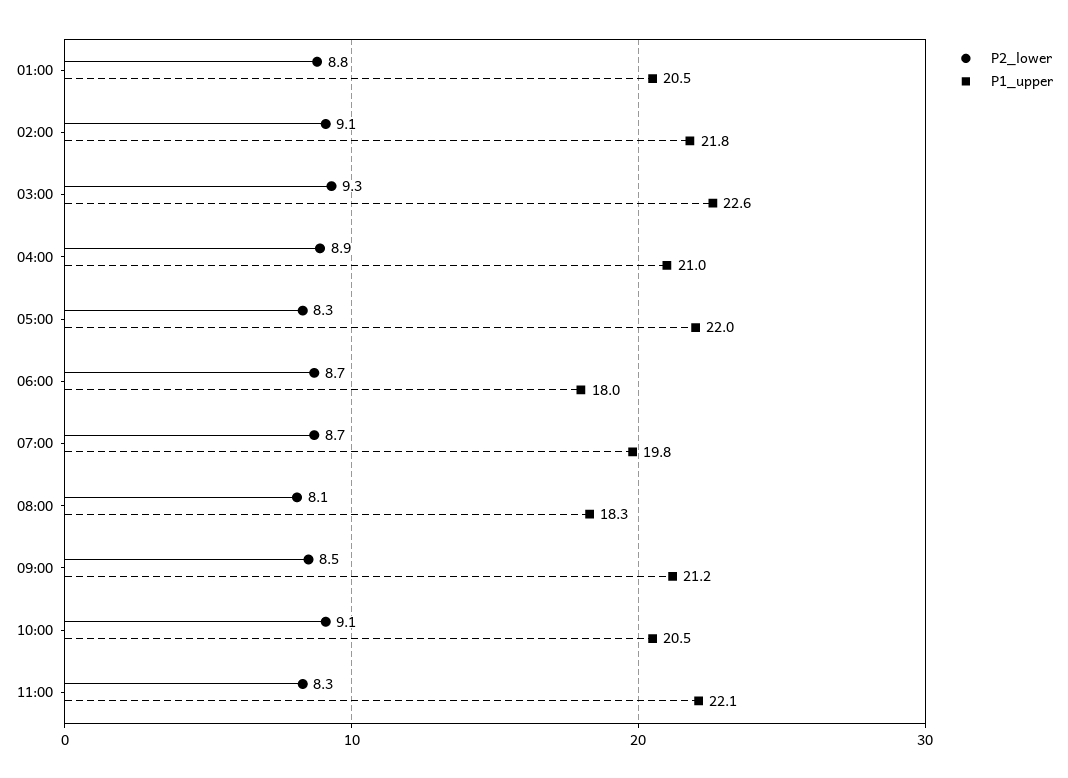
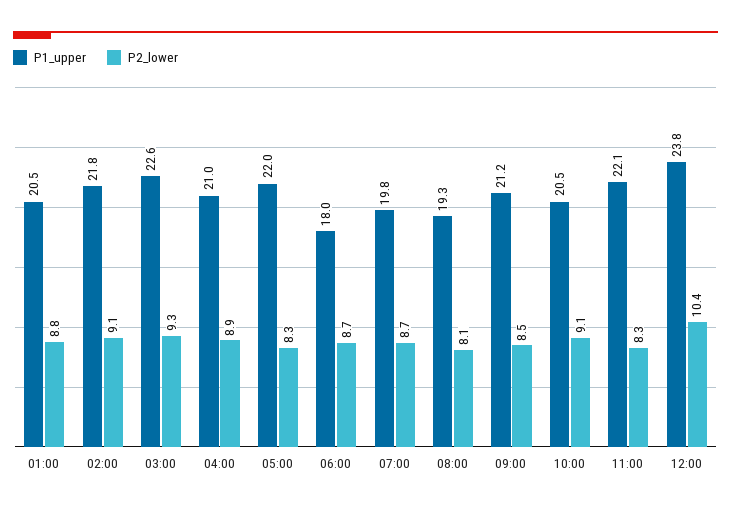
P1_upper, 08:00: 18.3 -> 19.3
P1_upper, 12:00: none -> 23.8
P2_lower, 12:00: none -> 10.4

